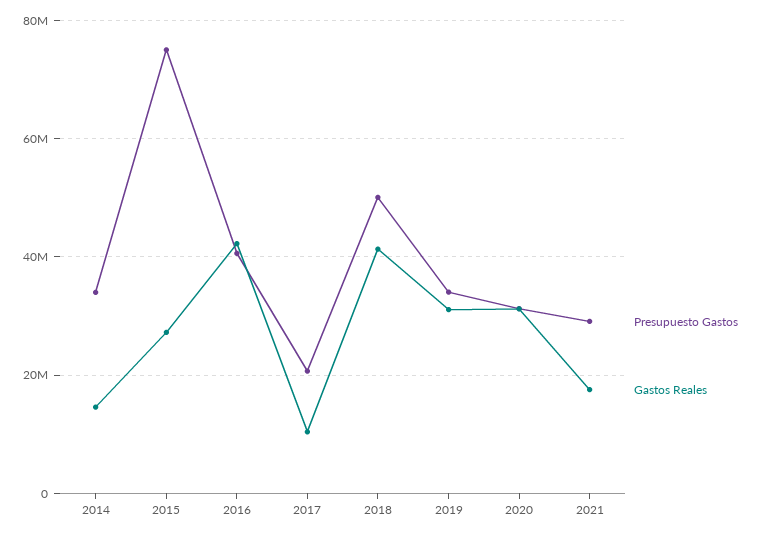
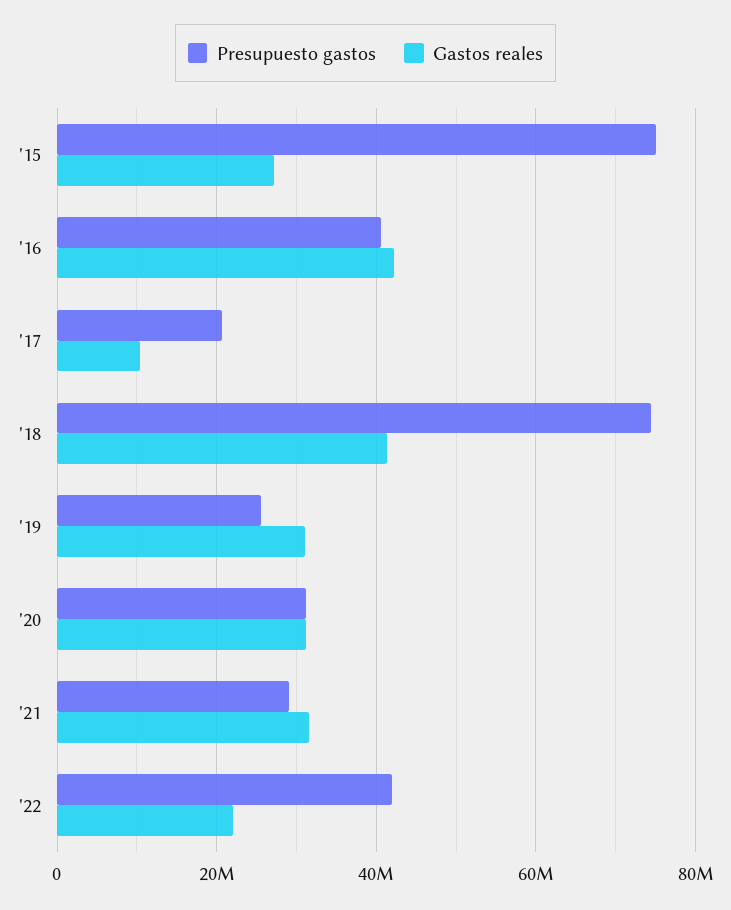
Presupuesto Gastos, 2014: 34000000 -> none
Gastos Reales, 2014: 14000000 -> none
Presupuesto Gastos, 2018: 50000000 -> 74000000
Presupuesto Gastos, 2019: 34000000 -> 26000000
Gastos Reales, 2021: 18000000 -> 32000000
Presupuesto Gastos, '22: none -> 42000000
Gastos Reales, '22: none -> 22000000

